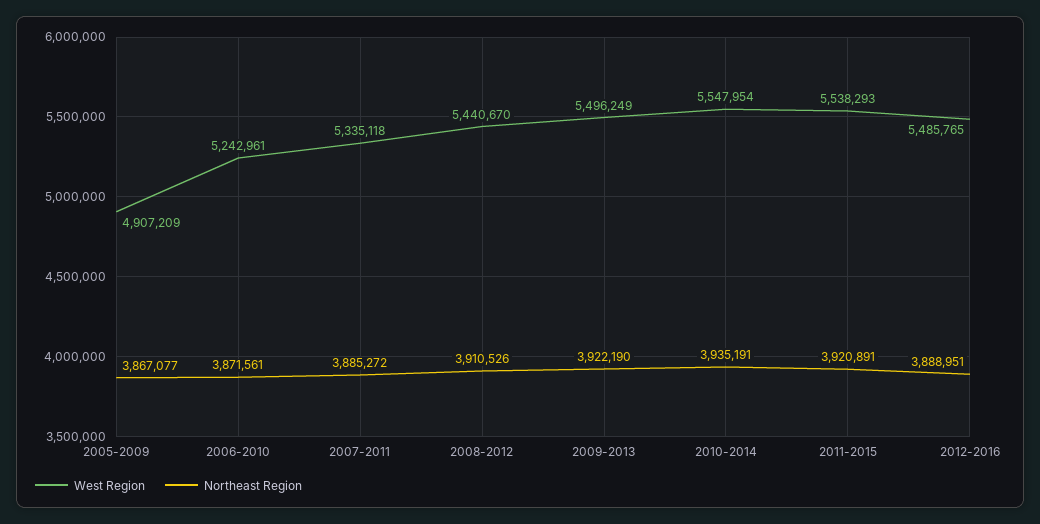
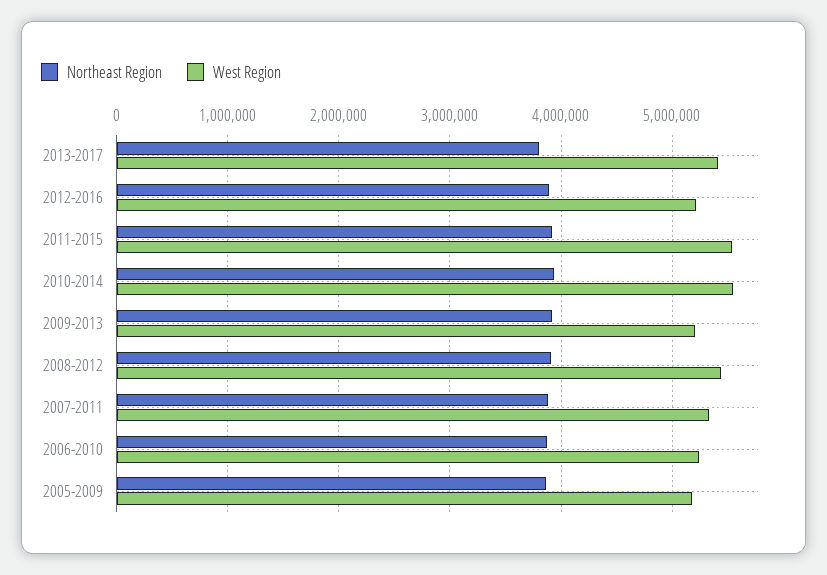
West Region, 2005-2009: 4907209 -> 5200000
West Region, 2009-2013: 5496249 -> 5200000
West Region, 2012-2016: 5485765 -> 5200000
Northeast Region, 2013-2017: none -> 3800000
West Region, 2013-2017: none -> 5400000

